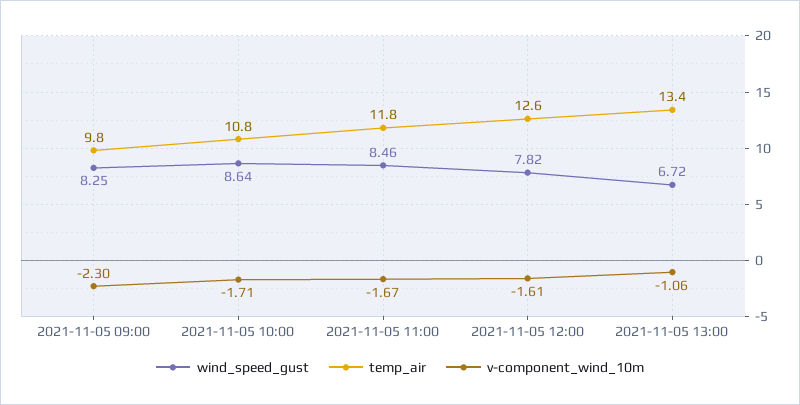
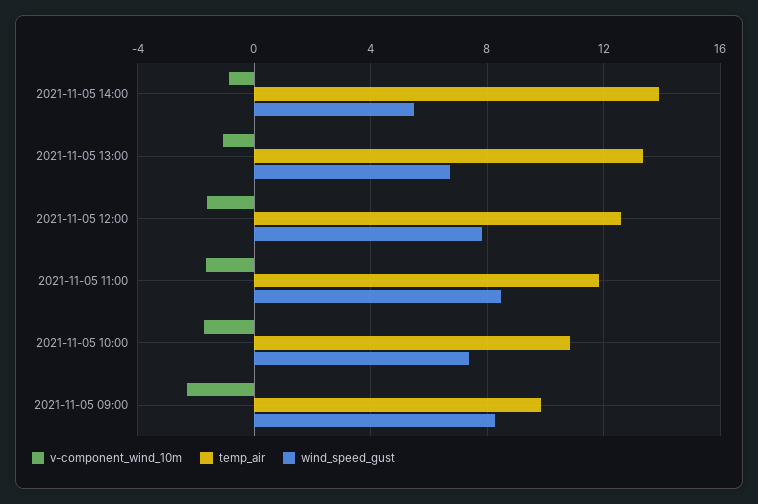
wind_speed_gust, 2021-11-05 10:00: 8.64 -> 7.5
v-component_wind_10m, 2021-11-05 14:00: none -> -1
temp_air, 2021-11-05 14:00: none -> 14
wind_speed_gust, 2021-11-05 14:00: none -> 5.5

